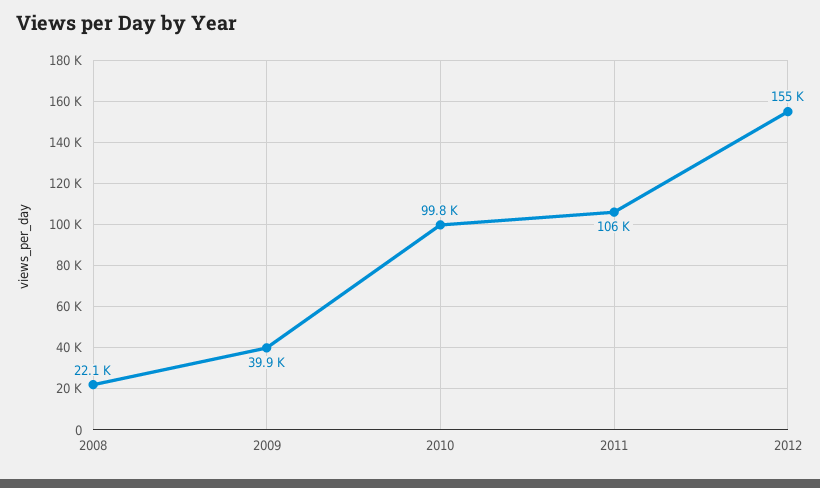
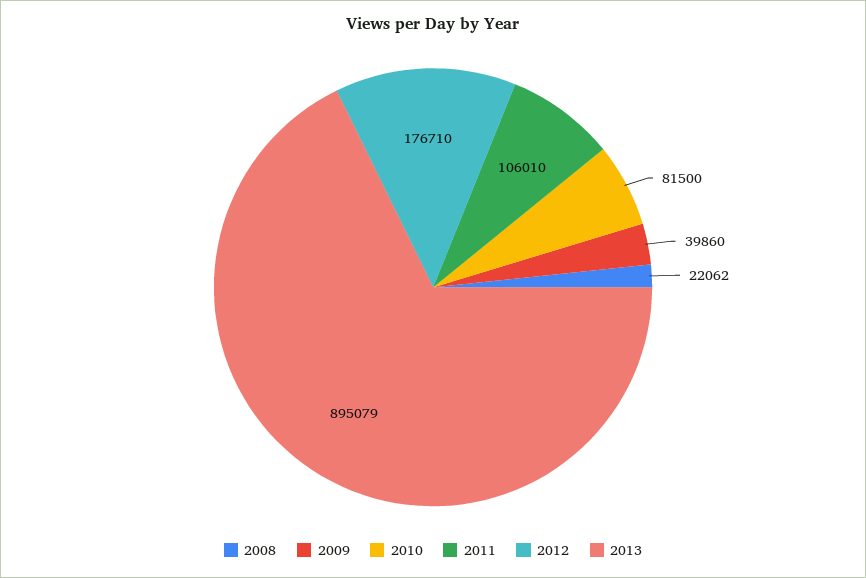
2010: 99800 -> 81500
2012: 155000 -> 176710
2013: none -> 895079

